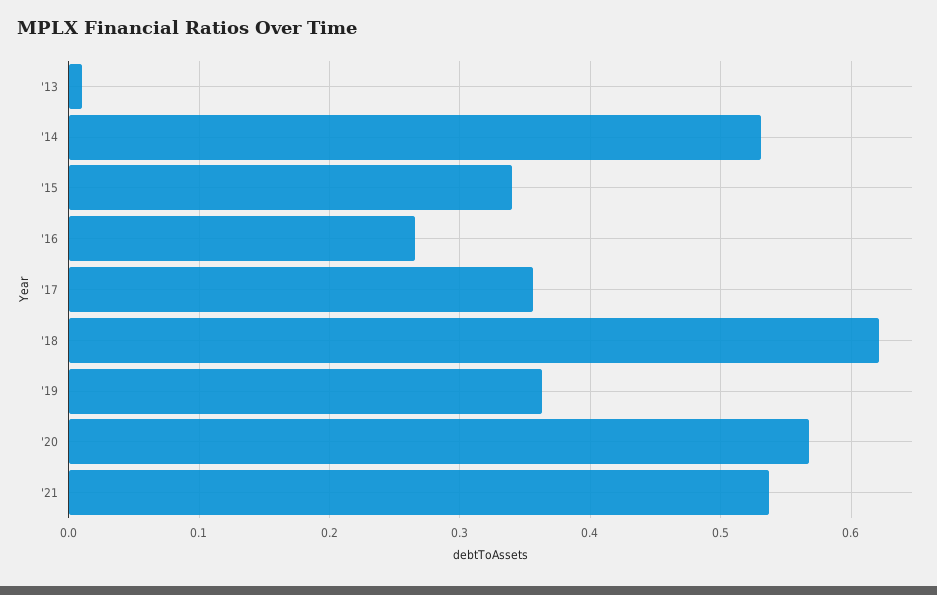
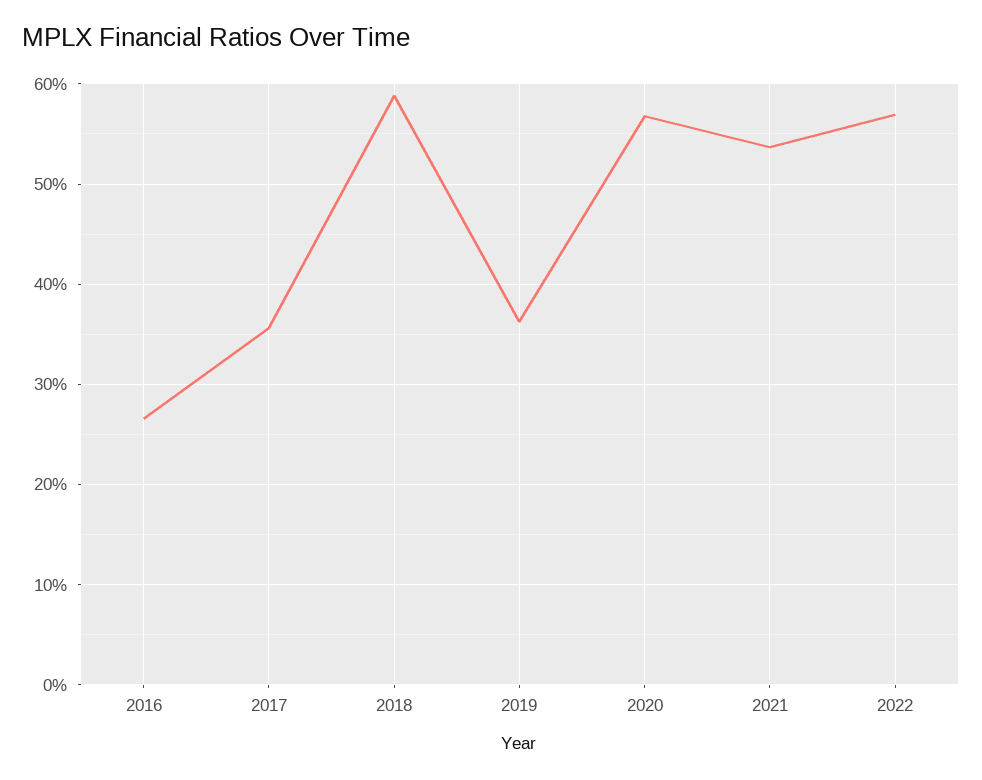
'13: 0.01 -> none
'14: 0.53 -> none
'15: 0.34 -> none
'18: 0.62 -> 0.59
2022: none -> 0.57

